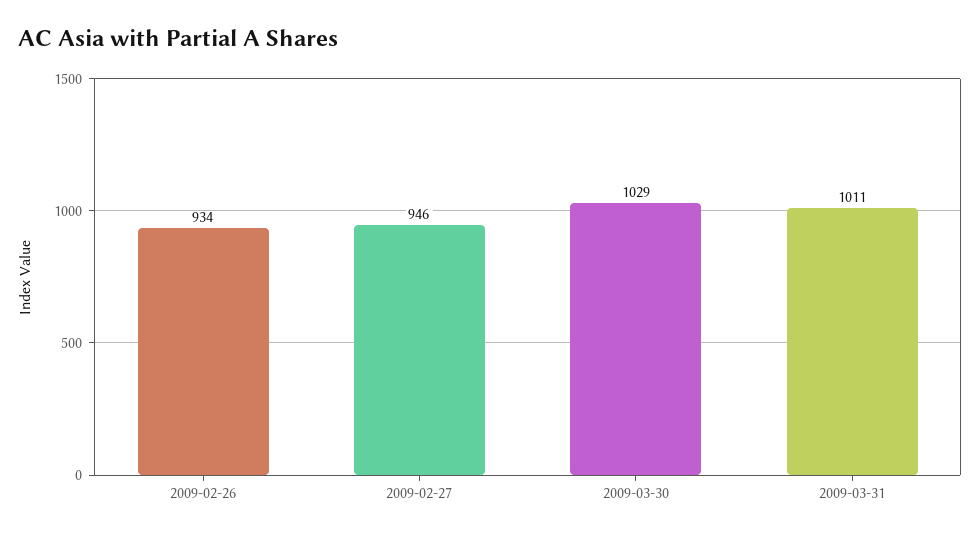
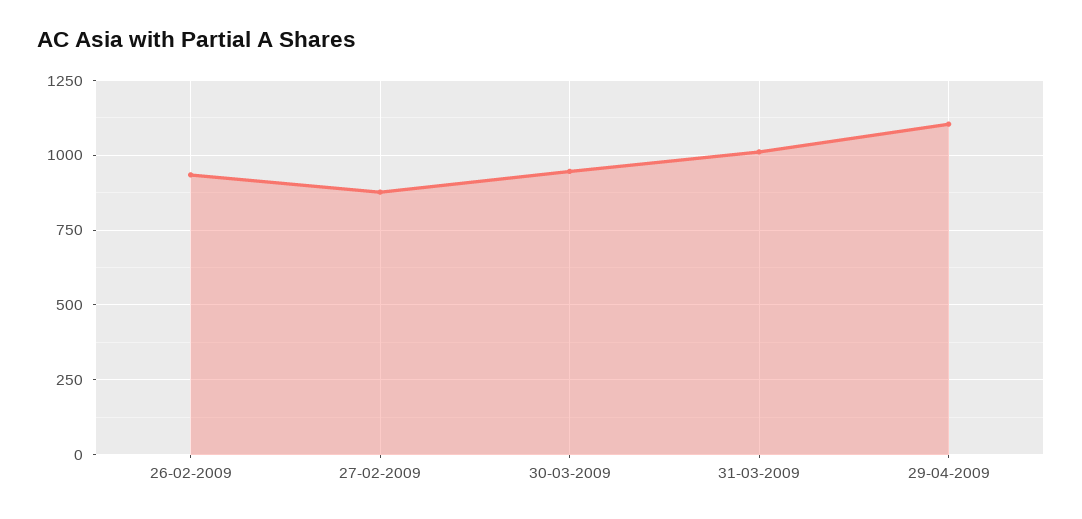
2009-02-27: 946 -> 875
2009-03-30: 1029 -> 950
29-04-2009: none -> 1100

